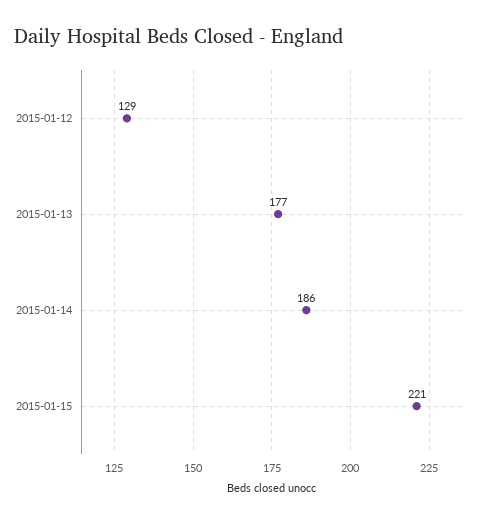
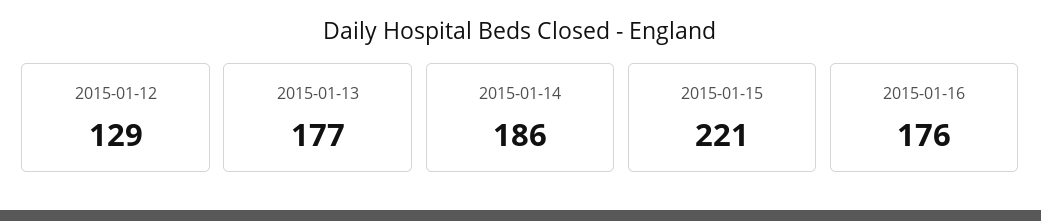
2015-01-16: none -> 176

